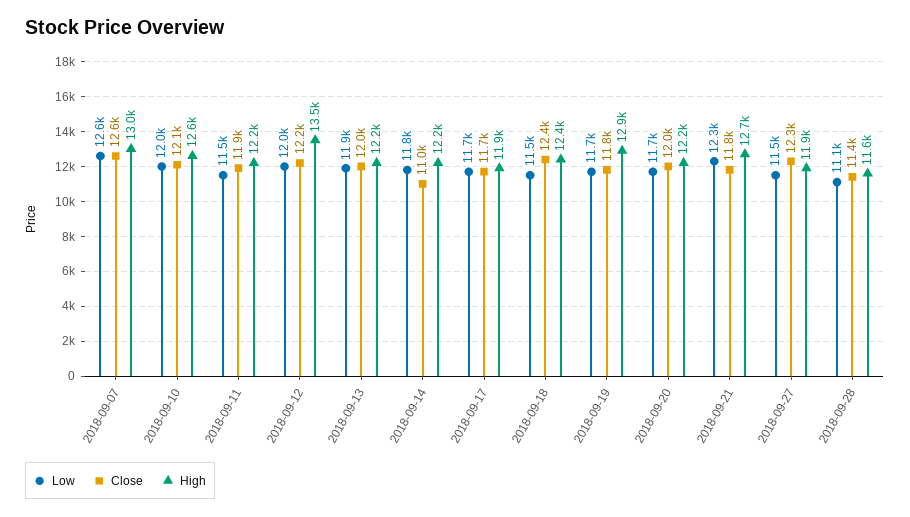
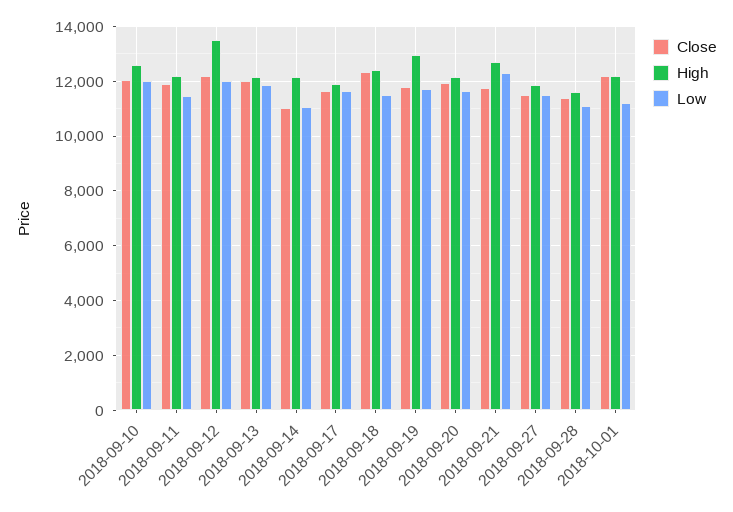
Low, 2018-09-07: 12600 -> none
Close, 2018-09-07: 12600 -> none
High, 2018-09-07: 13000 -> none
Low, 2018-09-14: 11800 -> 11000
Close, 2018-09-27: 12300 -> 11500
Close, 2018-10-01: none -> 12250
High, 2018-10-01: none -> 12250
Low, 2018-10-01: none -> 11250

